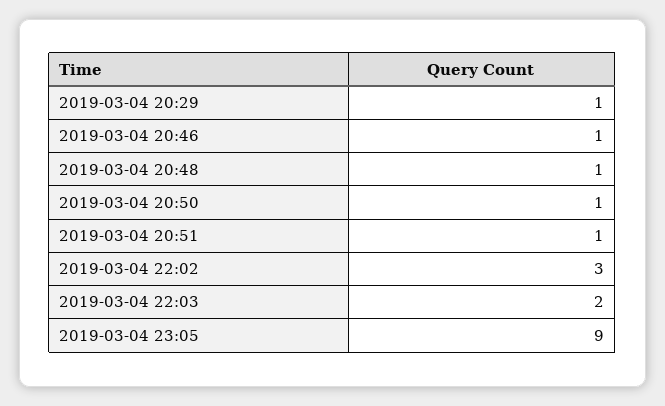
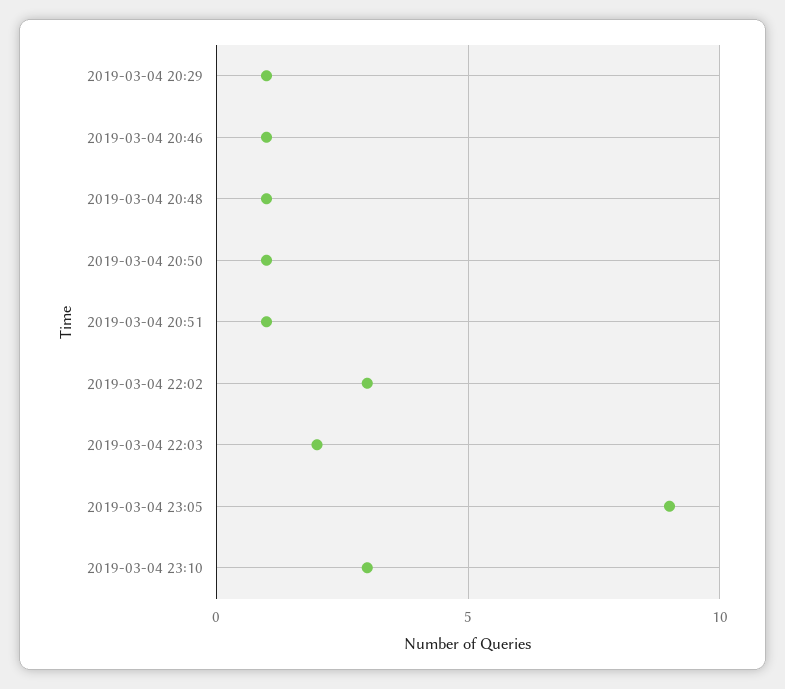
2019-03-04 23:10: none -> 3

